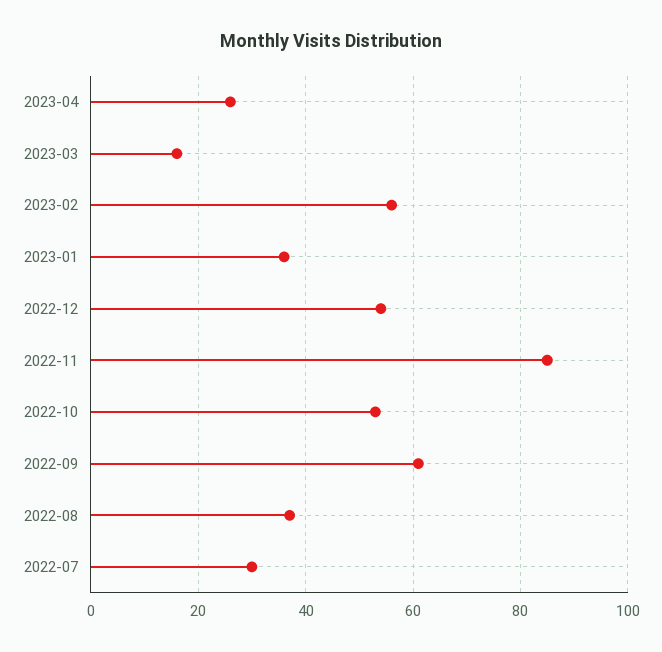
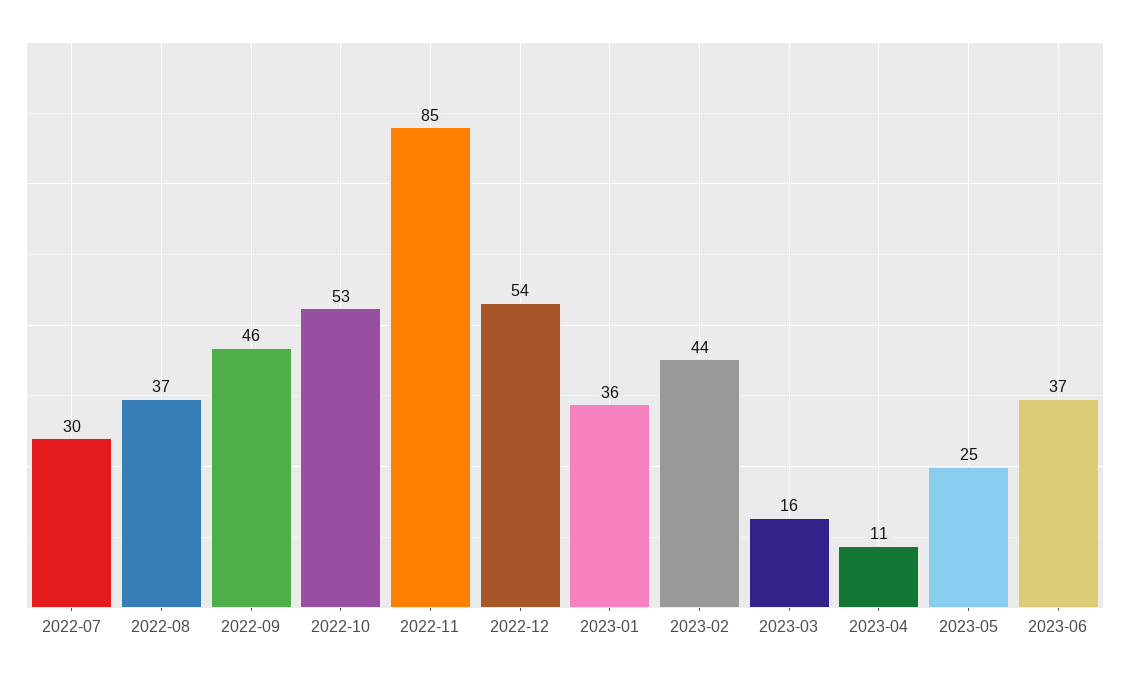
2023-04: 25 -> 11
2023-02: 55 -> 44
2022-09: 60 -> 46
2023-05: none -> 25
2023-06: none -> 37

